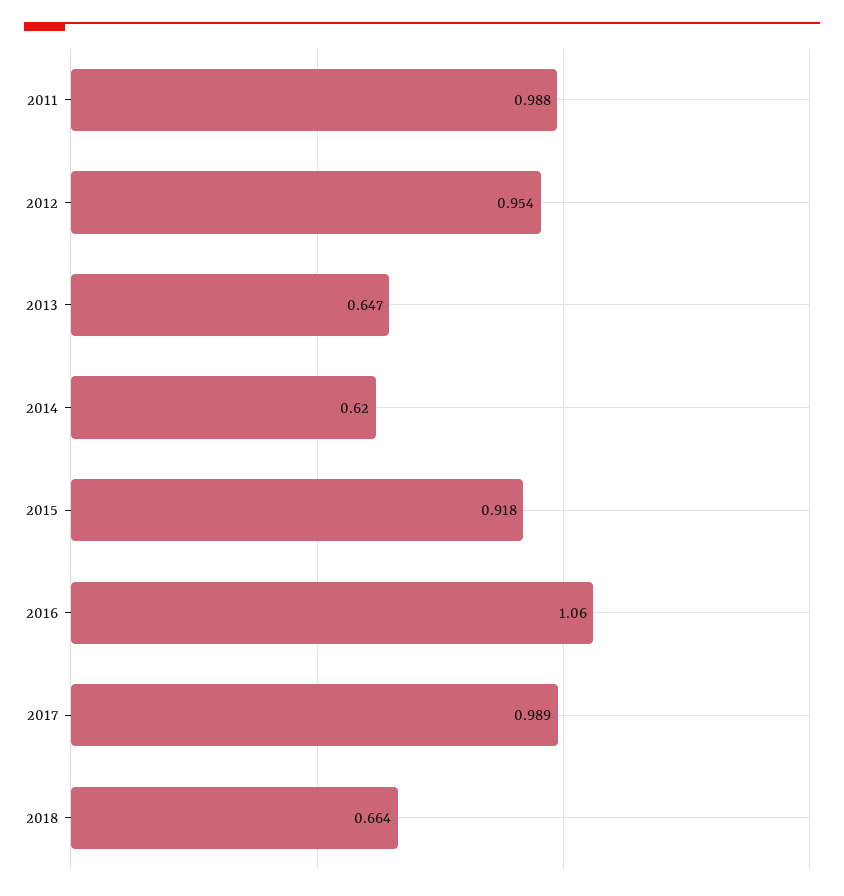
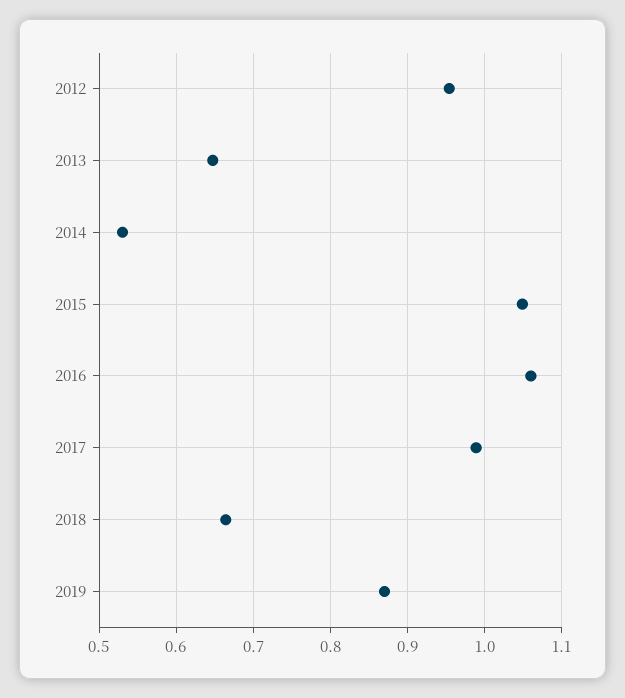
2011: 0.988 -> none
2014: 0.62 -> 0.53
2015: 0.918 -> 1.05
2019: none -> 0.87

